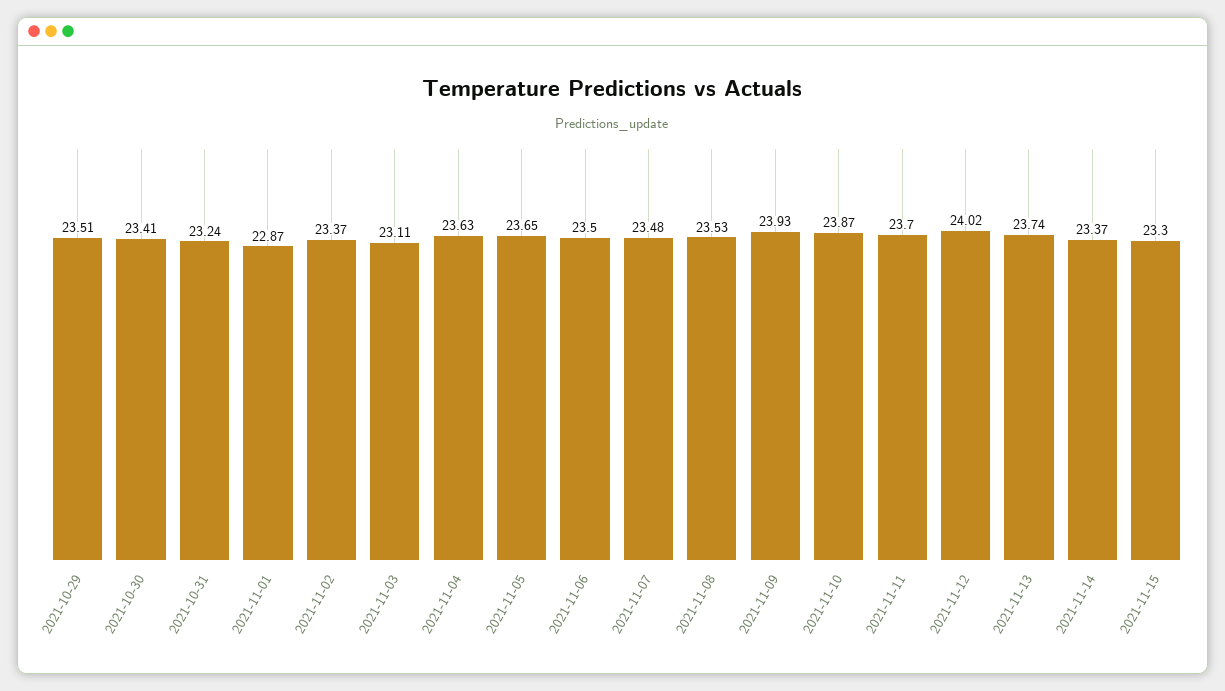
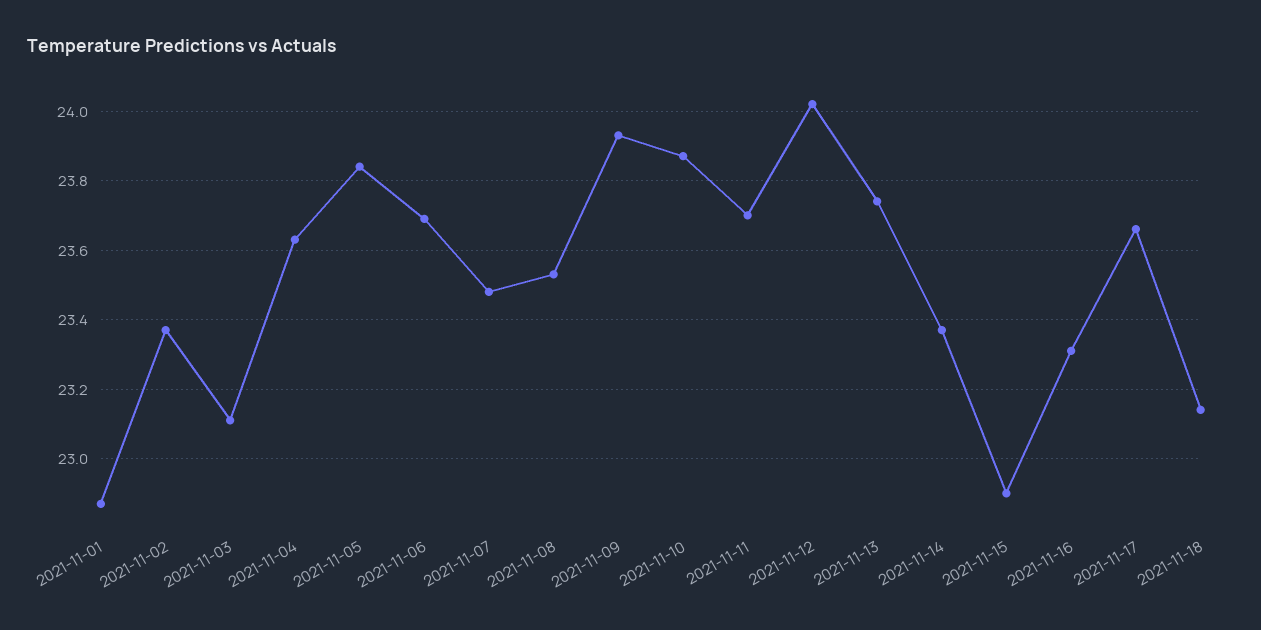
2021-10-29: 23.51 -> none
2021-10-30: 23.41 -> none
2021-10-31: 23.24 -> none
2021-11-05: 23.65 -> 23.85
2021-11-06: 23.5 -> 23.7
2021-11-15: 23.3 -> 22.9
2021-11-16: none -> 23.3
2021-11-17: none -> 23.65
2021-11-18: none -> 23.15

